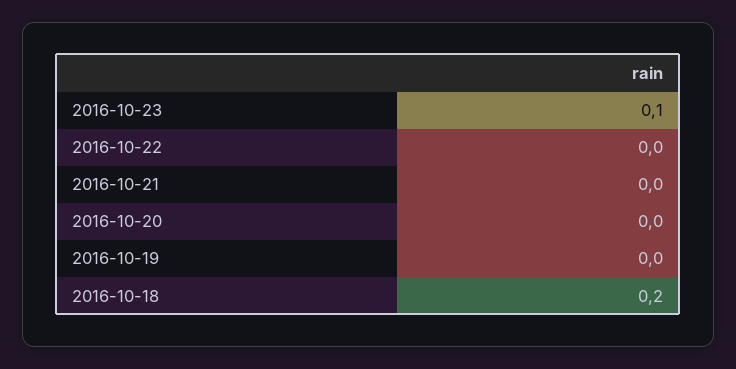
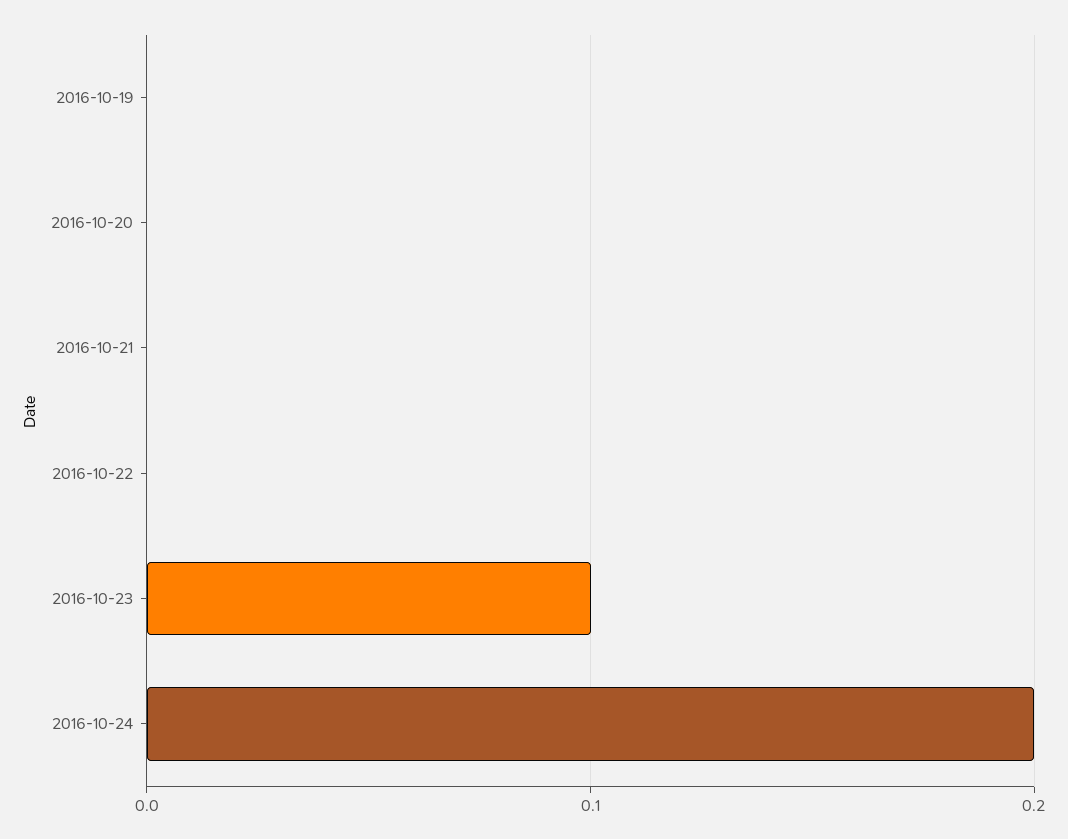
2016-10-18: 0.2 -> none
2016-10-24: none -> 0.2

